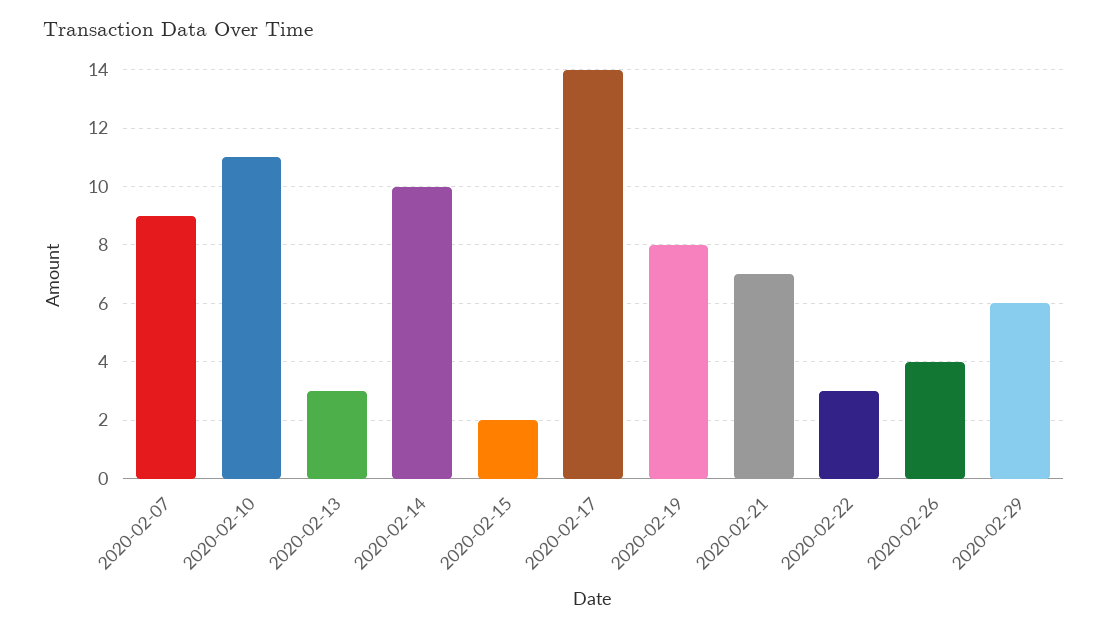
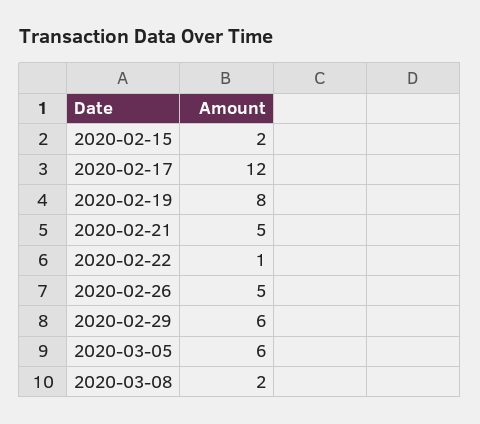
2020-02-07: 9 -> none
2020-02-10: 11 -> none
2020-02-13: 3 -> none
2020-02-14: 10 -> none
2020-02-17: 14 -> 12
2020-02-21: 7 -> 5
2020-02-22: 3 -> 1
2020-02-26: 4 -> 5
2020-03-05: none -> 6
2020-03-08: none -> 2

